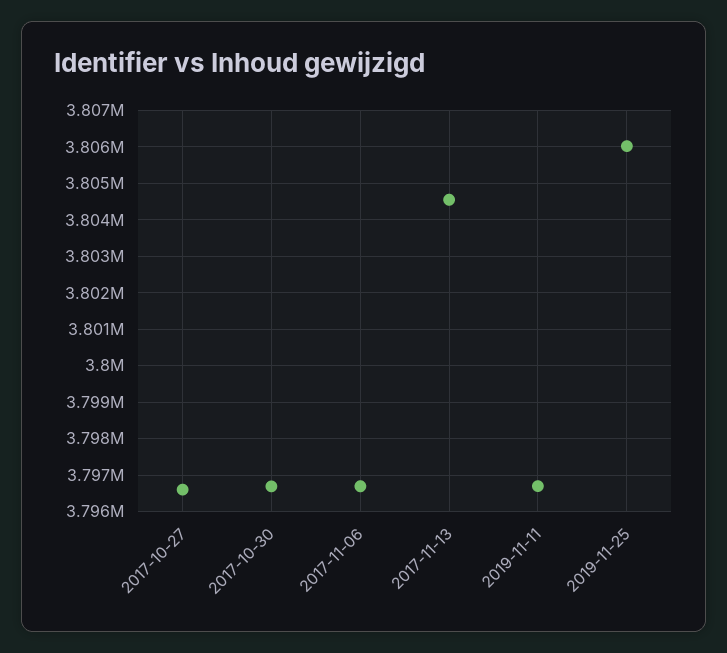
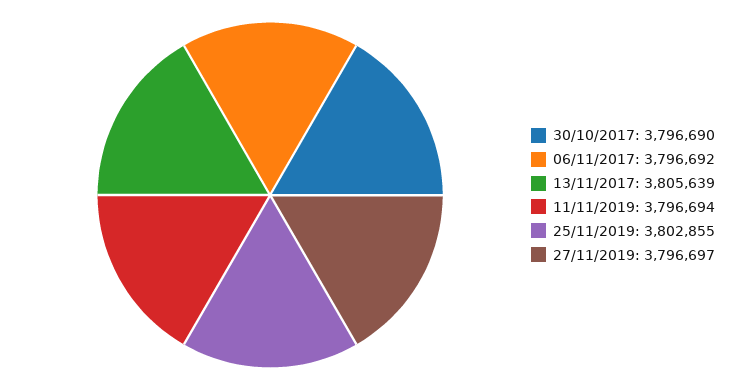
2017-10-27: 3796600 -> none
2017-11-13: 3804600 -> 3805639
2019-11-25: 3806000 -> 3802855
27/11/2019: none -> 3796697

